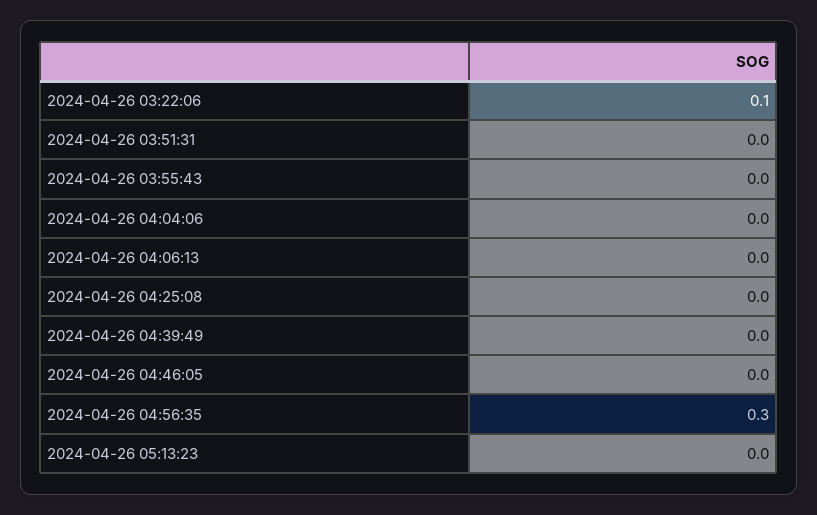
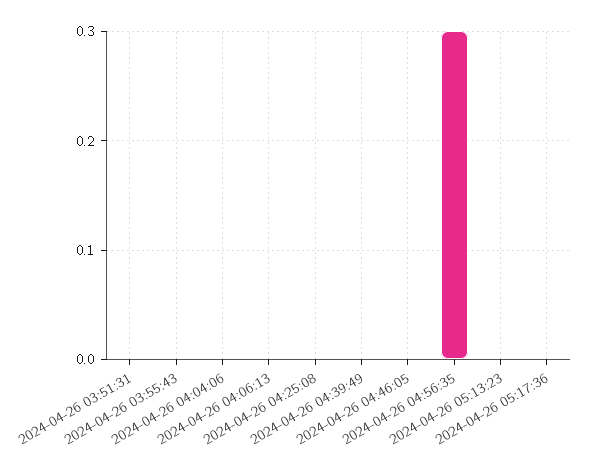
2024-04-26 03:22:06: 0.1 -> none
2024-04-26 05:17:36: none -> 0

